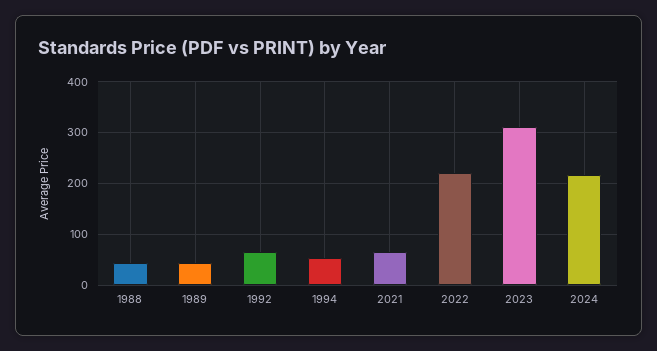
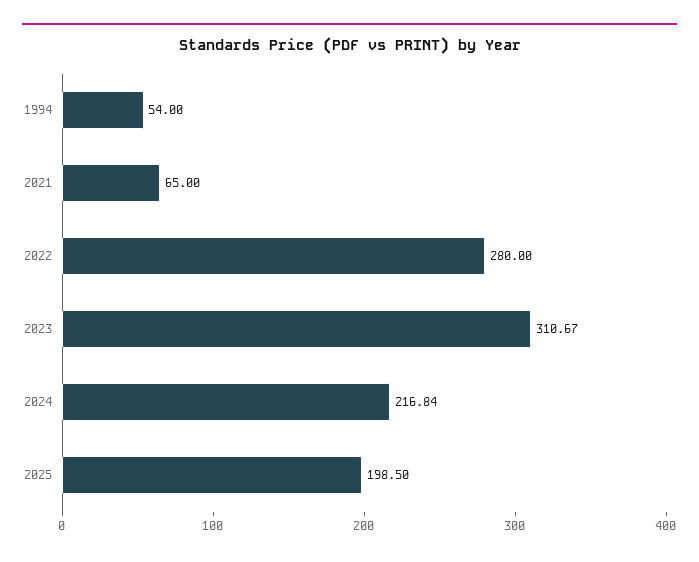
1988: 40 -> none
1989: 40 -> none
1992: 60 -> none
2022: 220 -> 280
2025: none -> 198.5

